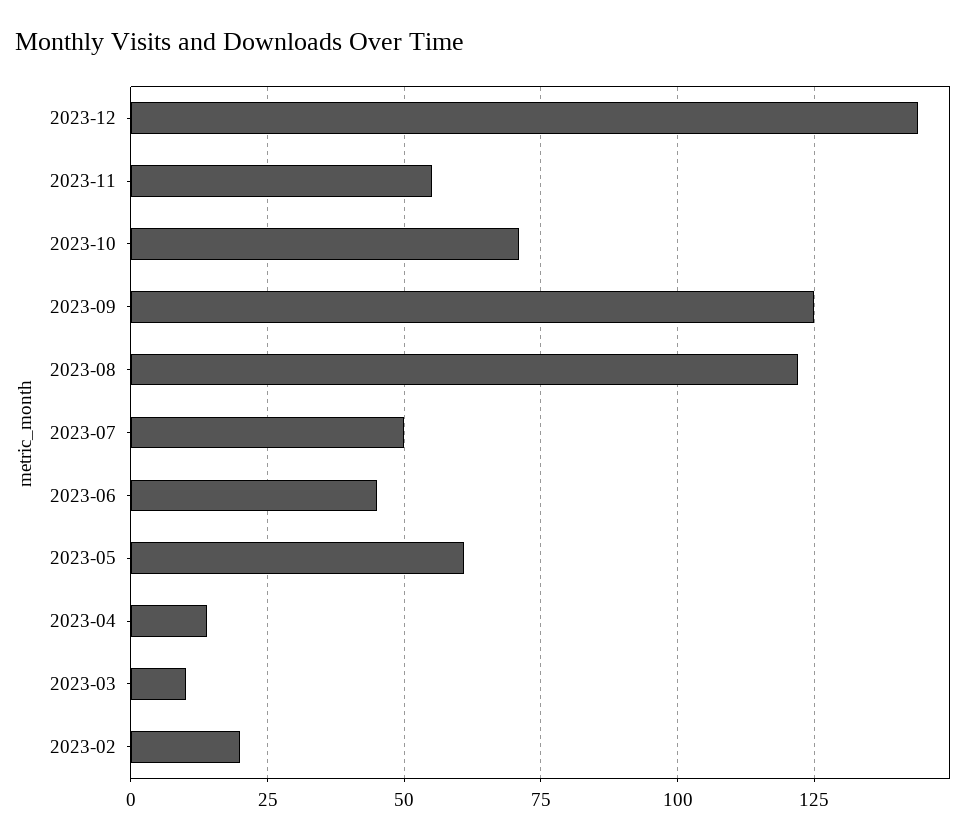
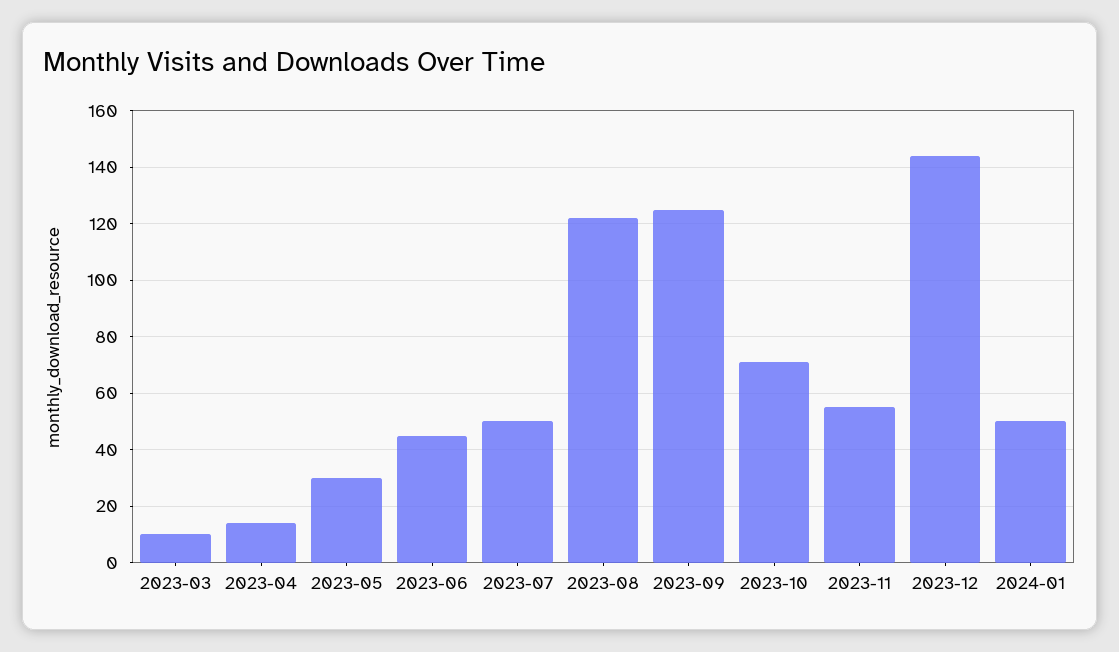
2023-05: 60 -> 30
2023-02: 20 -> none
2024-01: none -> 50

